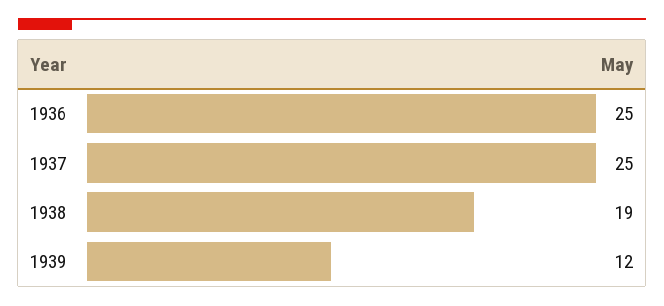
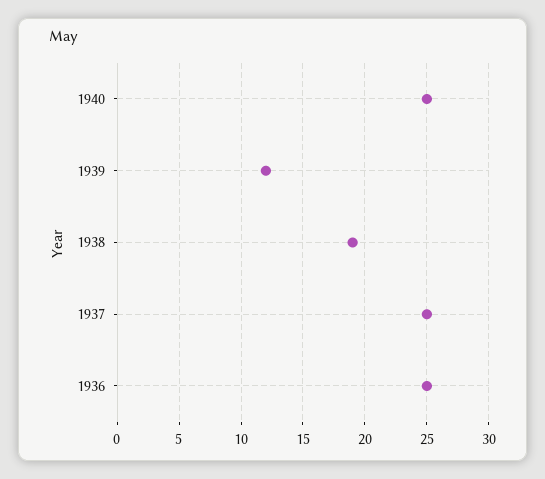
1940: none -> 25

